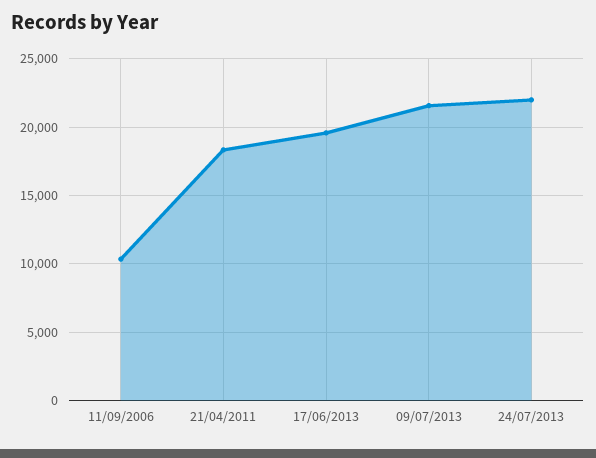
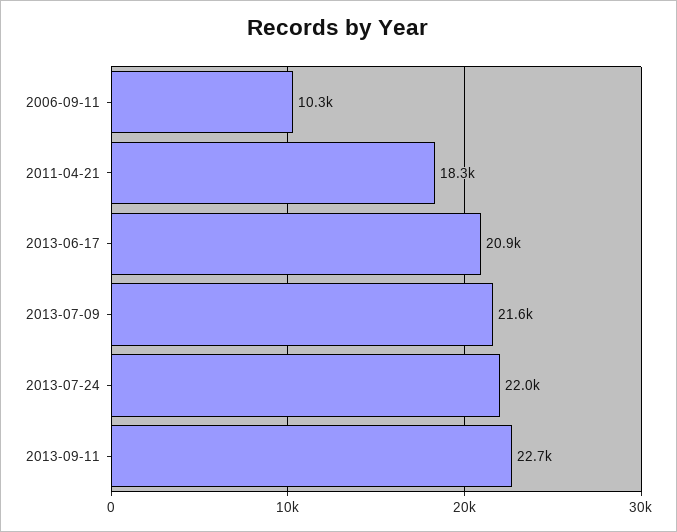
17/06/2013: 19500 -> 20900
2013-09-11: none -> 22700

